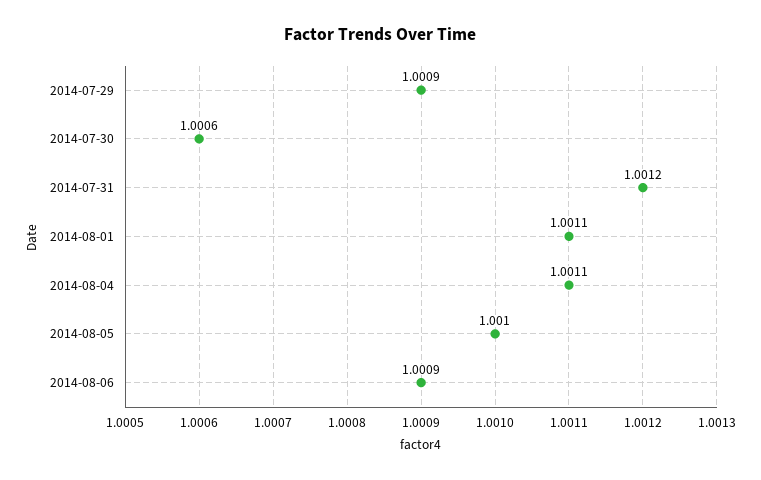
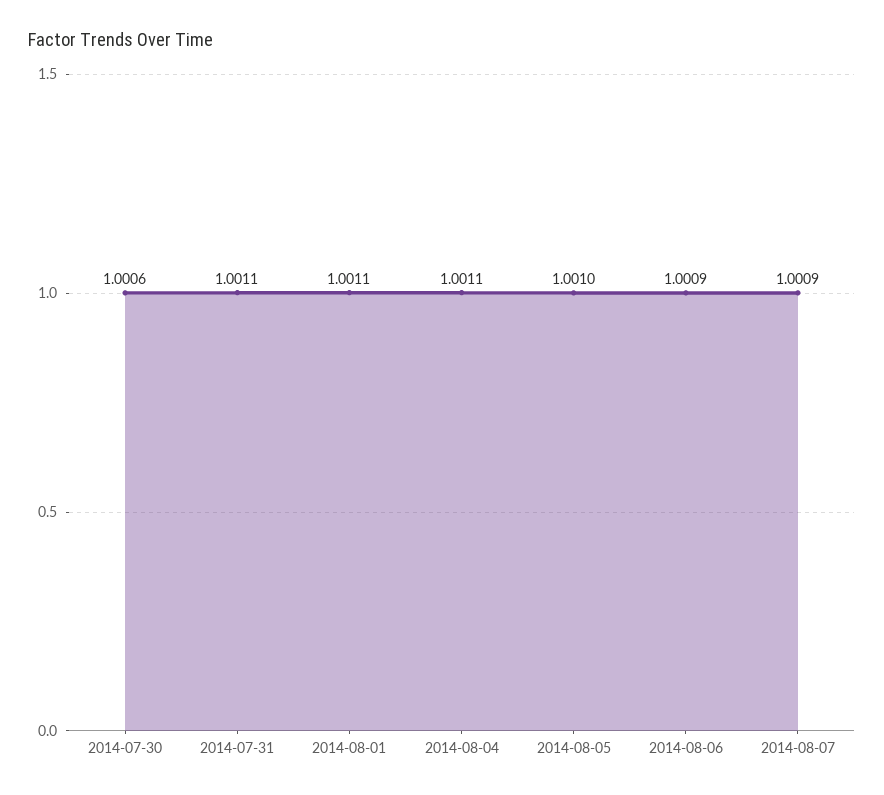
2014-07-29: 1.0009 -> none
2014-07-31: 1.0012 -> 1.0011
2014-08-07: none -> 1.0009

